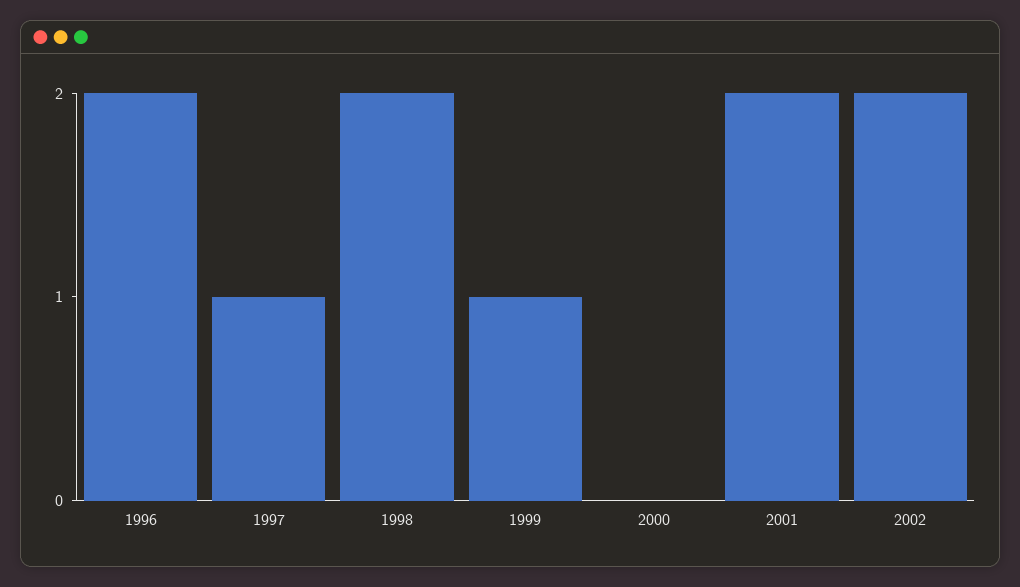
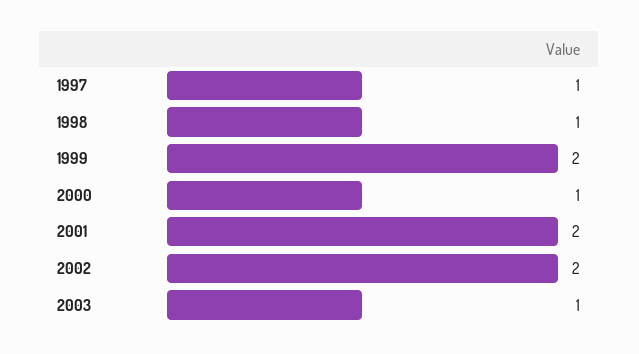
1996: 2 -> none
1998: 2 -> 1
1999: 1 -> 2
2000: 0 -> 1
2003: none -> 1

